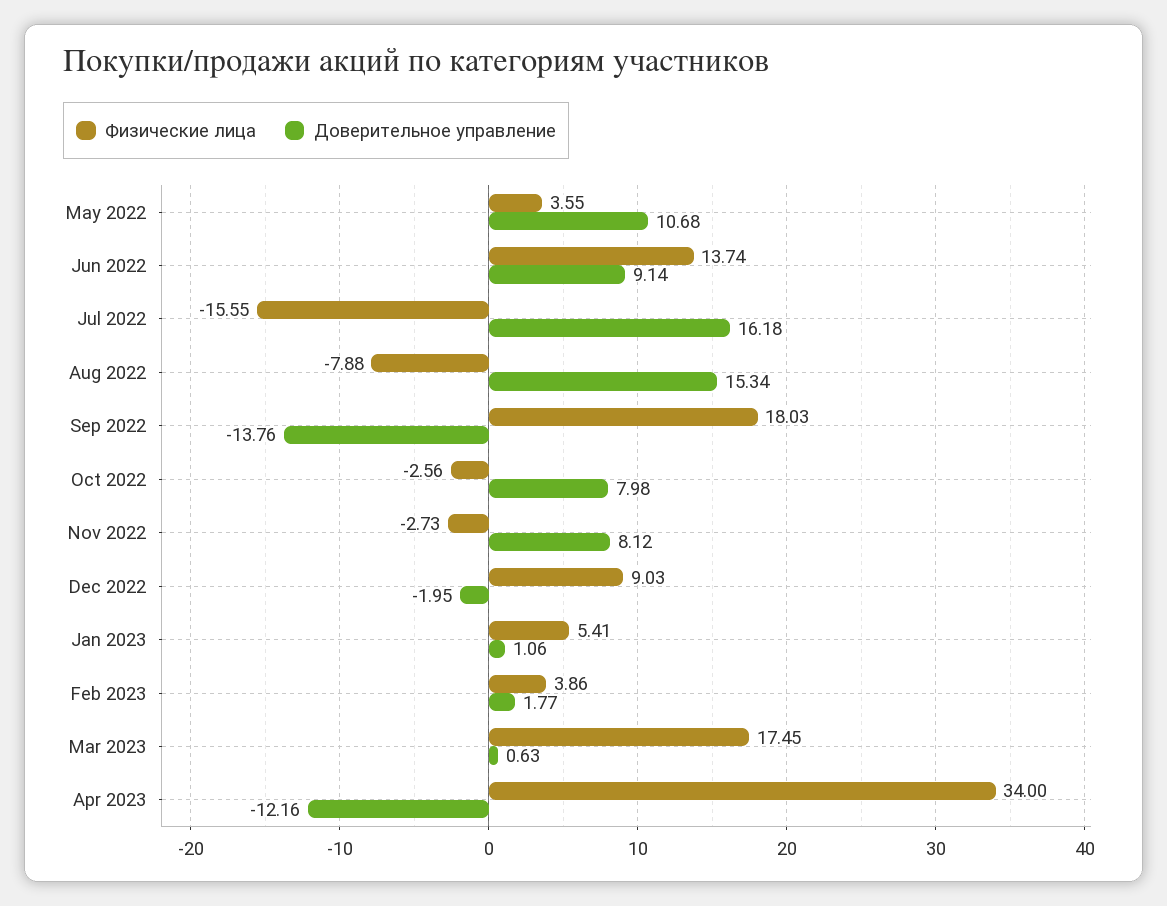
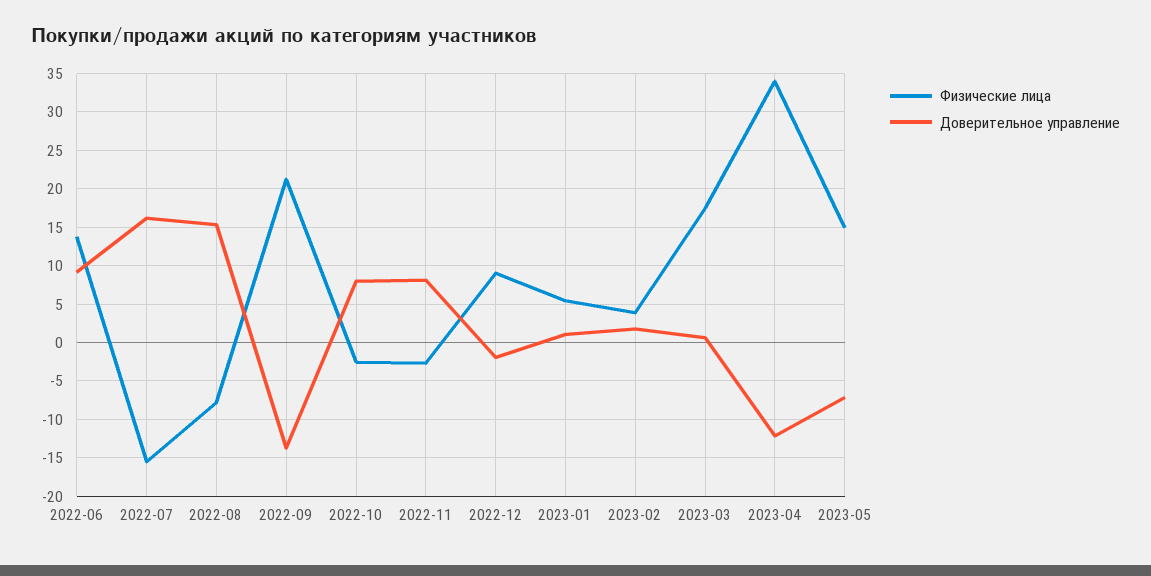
Физические лица, May 2022: 3.55 -> none
Доверительное управление, May 2022: 10.68 -> none
Физические лица, Sep 2022: 18.03 -> 21
Физические лица, 2023-05: none -> 15
Доверительное управление, 2023-05: none -> -7

